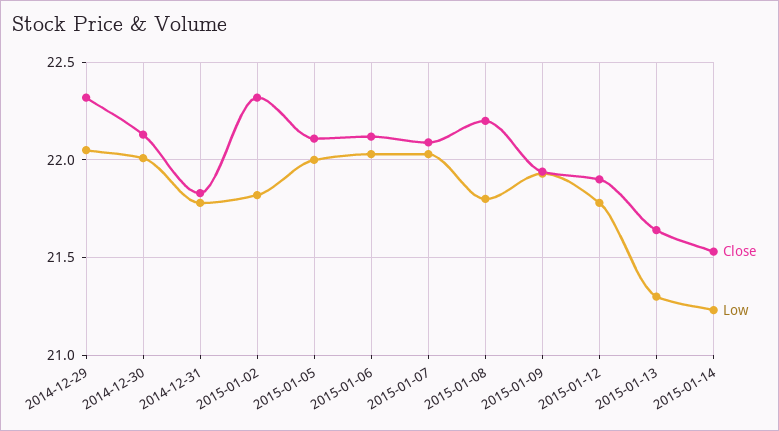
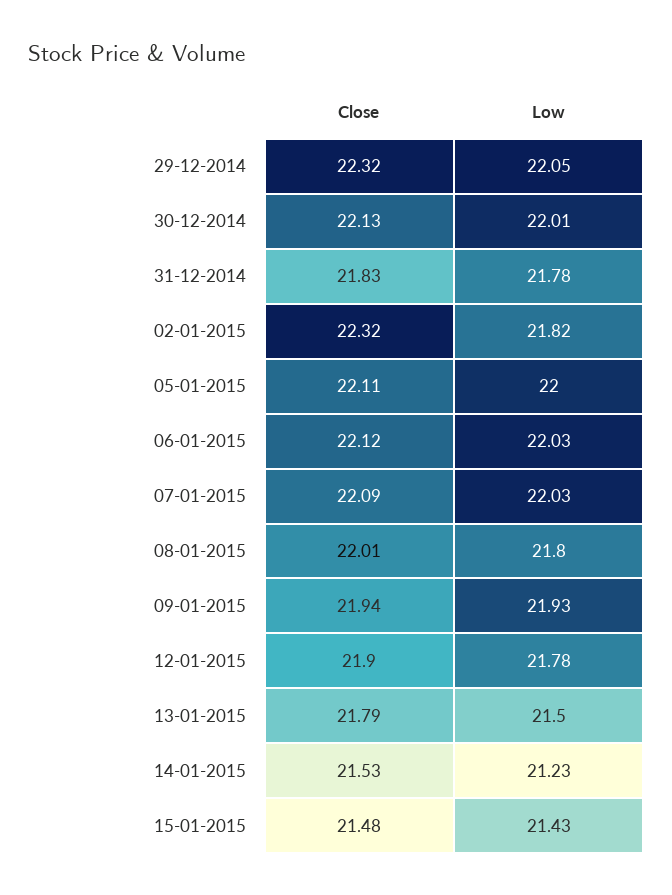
Close, 2015-01-08: 22.2 -> 22.01
Close, 2015-01-13: 21.65 -> 21.79
Low, 2015-01-13: 21.3 -> 21.5
Close, 15-01-2015: none -> 21.48
Low, 15-01-2015: none -> 21.43

